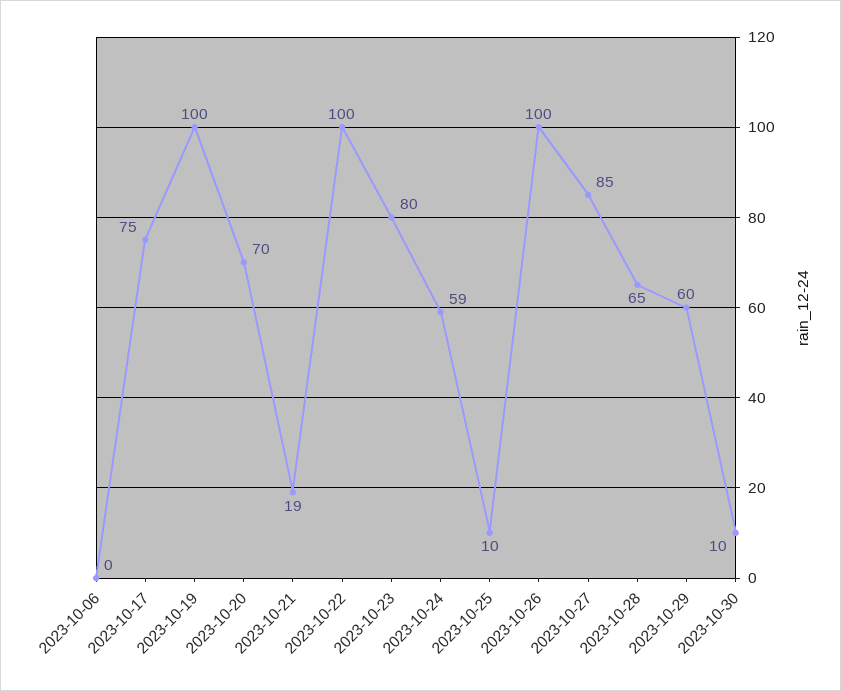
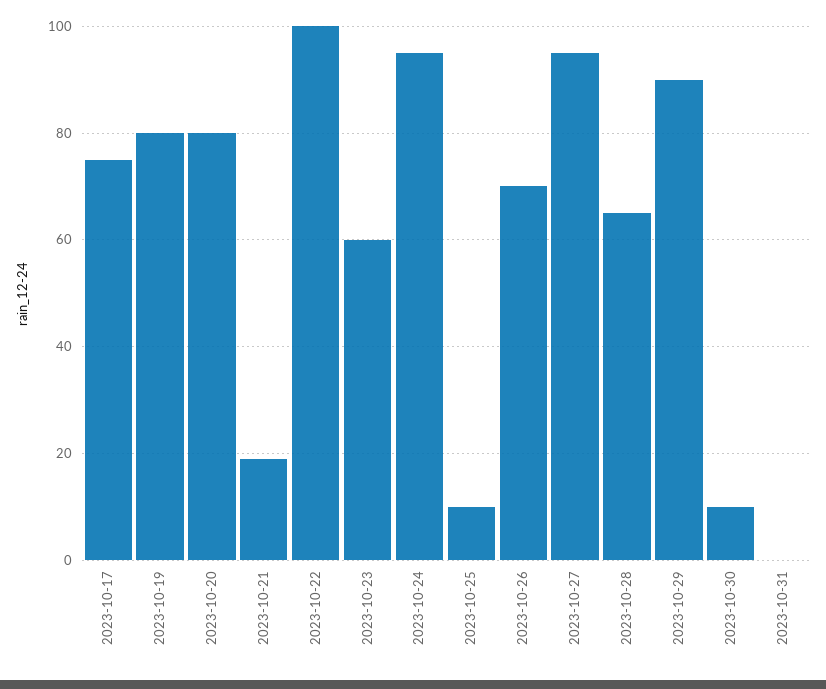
2023-10-06: 0 -> none
2023-10-19: 100 -> 80
2023-10-20: 70 -> 80
2023-10-23: 80 -> 60
2023-10-24: 59 -> 95
2023-10-26: 100 -> 70
2023-10-27: 85 -> 95
2023-10-29: 60 -> 90
2023-10-31: none -> 0

